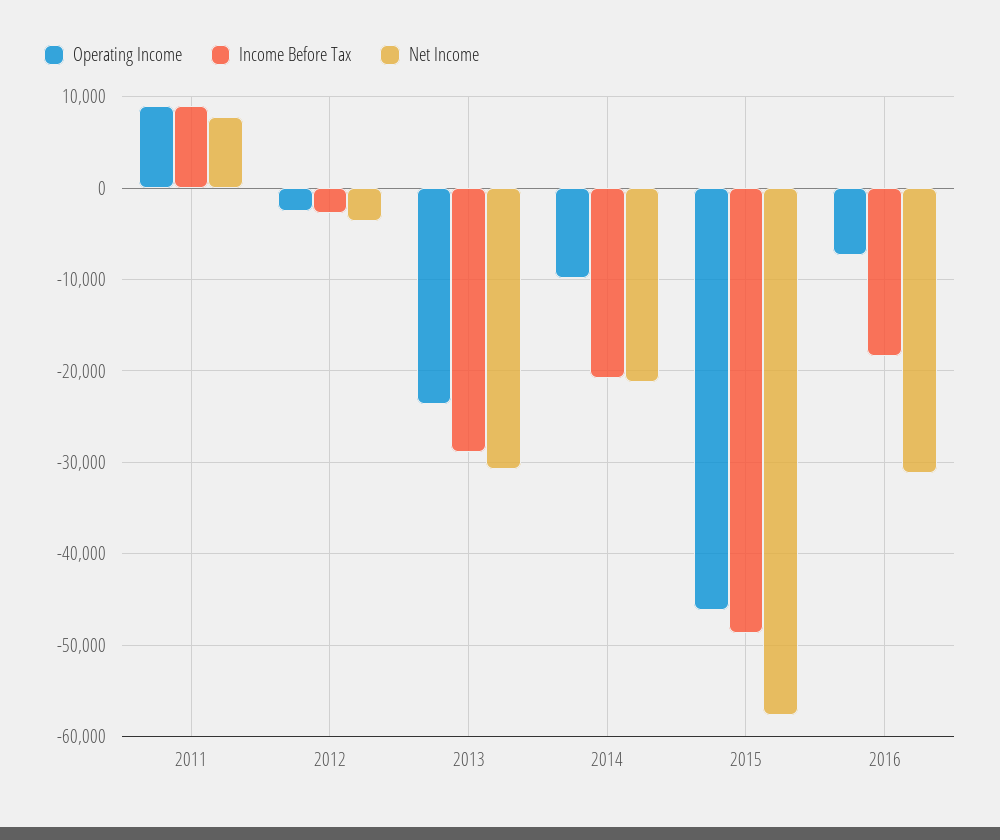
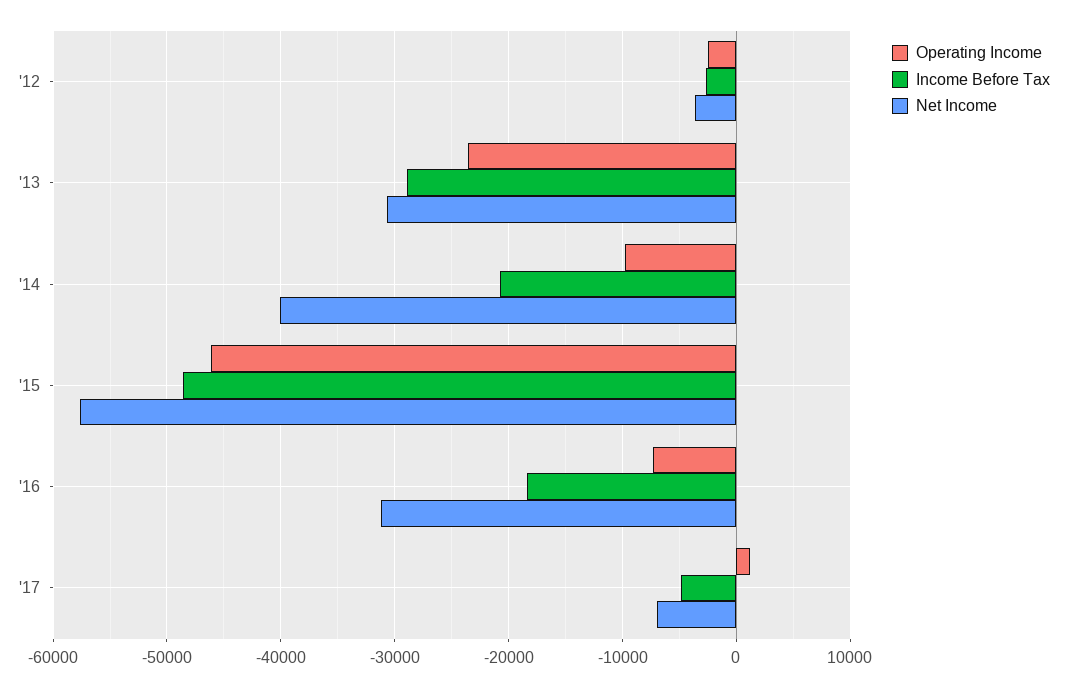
Operating Income, 2011: 9000 -> none
Income Before Tax, 2011: 9000 -> none
Net Income, 2011: 8000 -> none
Net Income, 2014: -21000 -> -40000
Operating Income, '17: none -> 1000
Income Before Tax, '17: none -> -5000
Net Income, '17: none -> -7000

